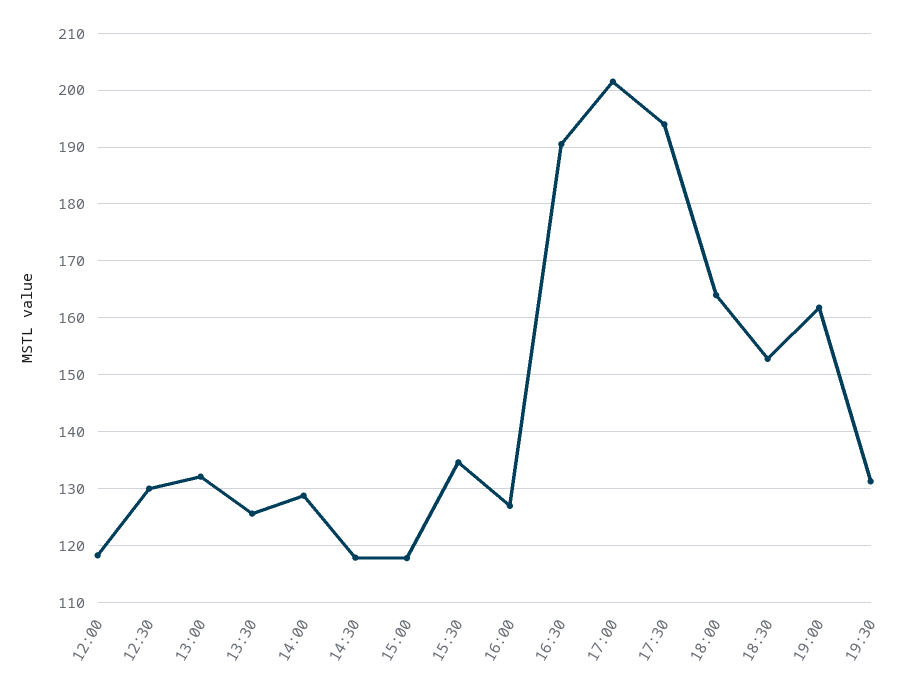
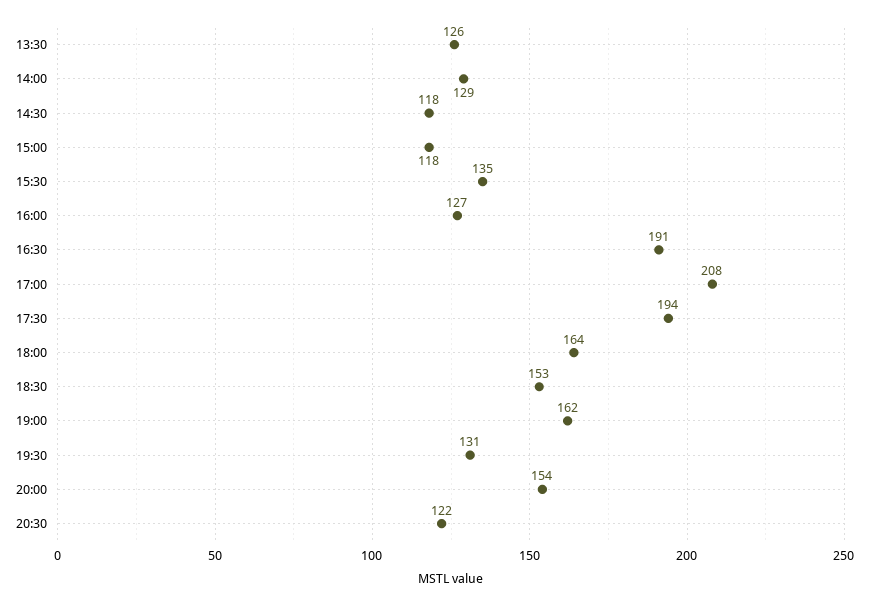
12:00: 118 -> none
12:30: 130 -> none
13:00: 132 -> none
17:00: 202 -> 208
20:00: none -> 154
20:30: none -> 122

